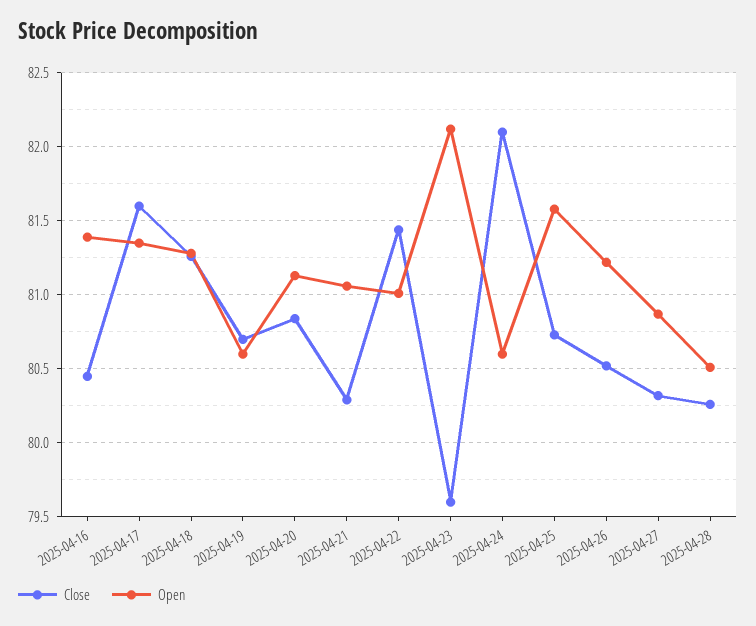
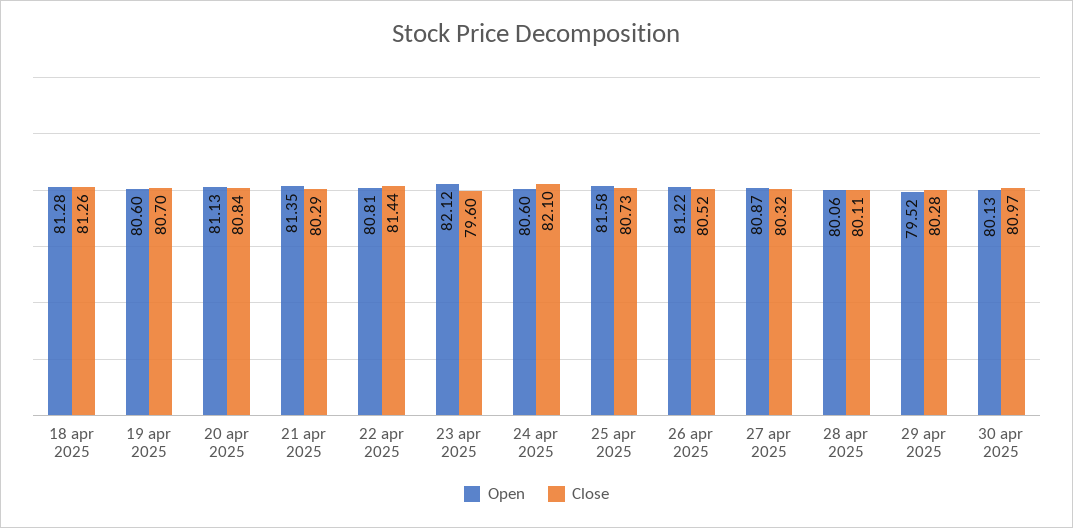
Close, 2025-04-16: 80.45 -> none
Open, 2025-04-16: 81.4 -> none
Close, 2025-04-17: 81.6 -> none
Open, 2025-04-17: 81.35 -> none
Open, 2025-04-21: 81.05 -> 81.35
Open, 2025-04-22: 81 -> 80.81
Close, 2025-04-28: 80.25 -> 80.11
Open, 2025-04-28: 80.5 -> 80.06
Open, 29 apr 2025: none -> 79.52
Close, 29 apr 2025: none -> 80.28
Open, 30 apr 2025: none -> 80.13
Close, 30 apr 2025: none -> 80.97

